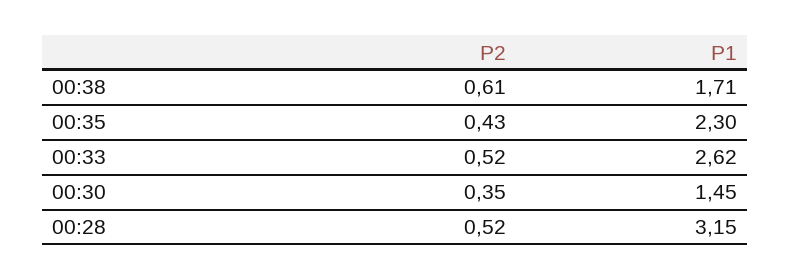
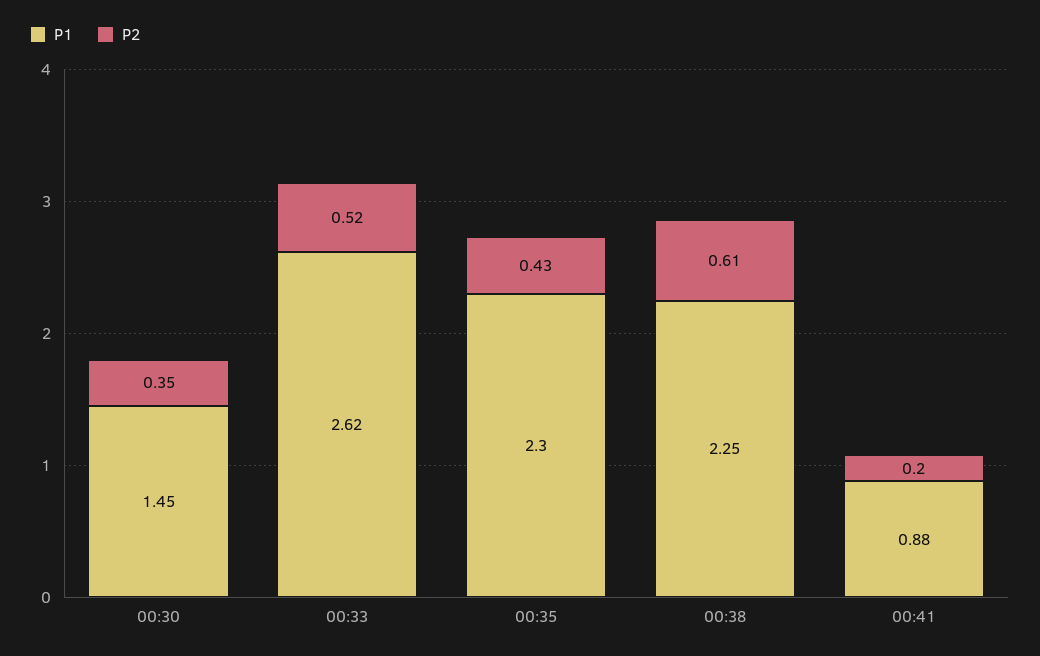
P1, 00:38: 1.71 -> 2.25
P2, 00:28: 0.52 -> none
P1, 00:28: 3.15 -> none
P1, 00:41: none -> 0.88
P2, 00:41: none -> 0.2

